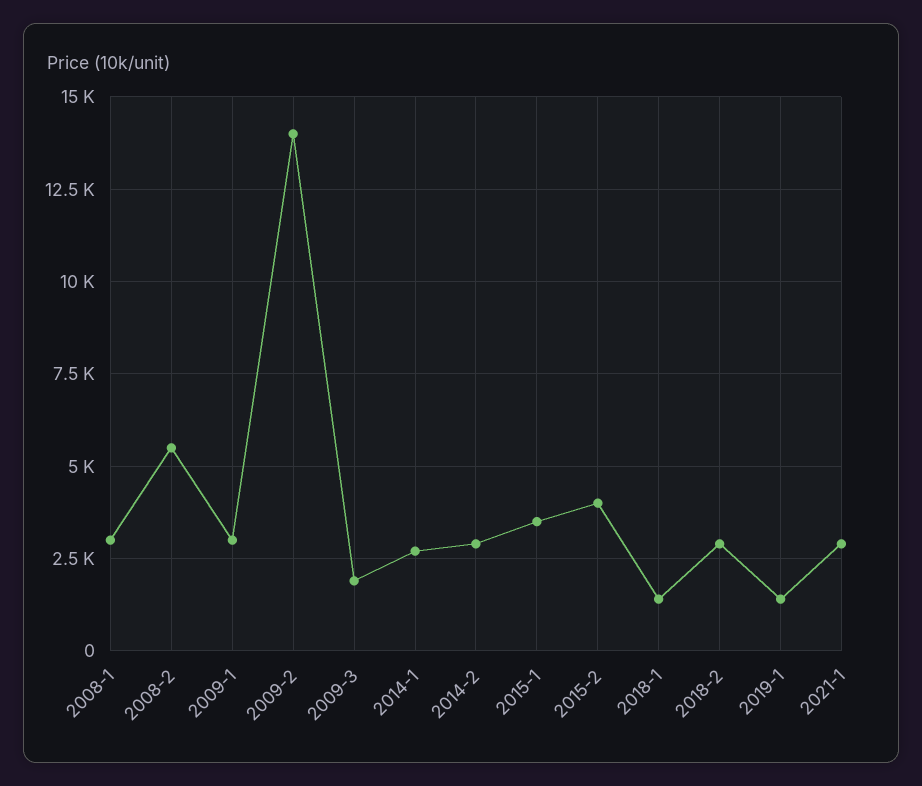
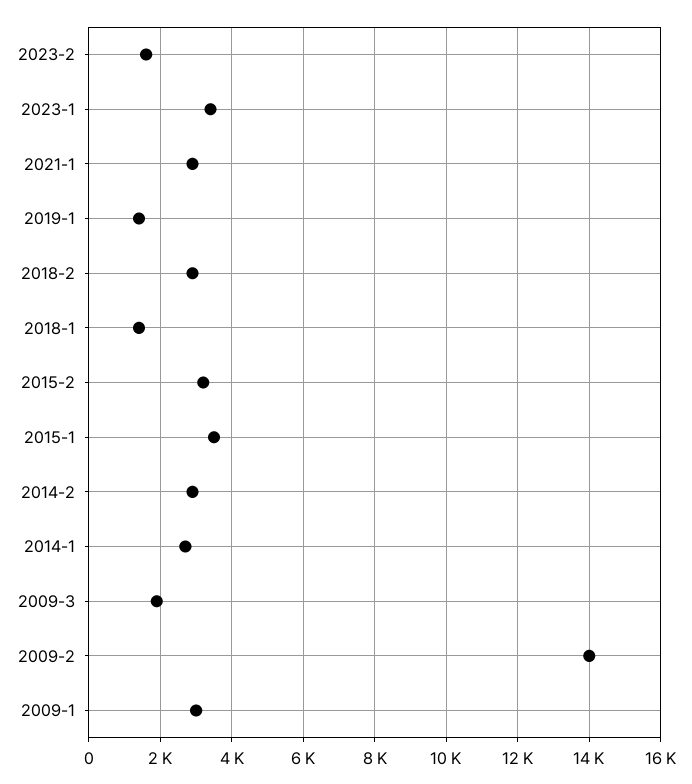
2008-1: 3000 -> none
2008-2: 5500 -> none
2015-2: 4000 -> 3200
2023-2: none -> 1600
2023-1: none -> 3400

